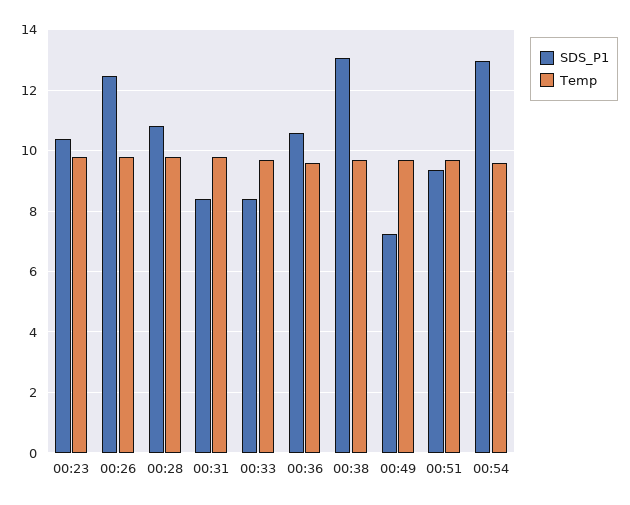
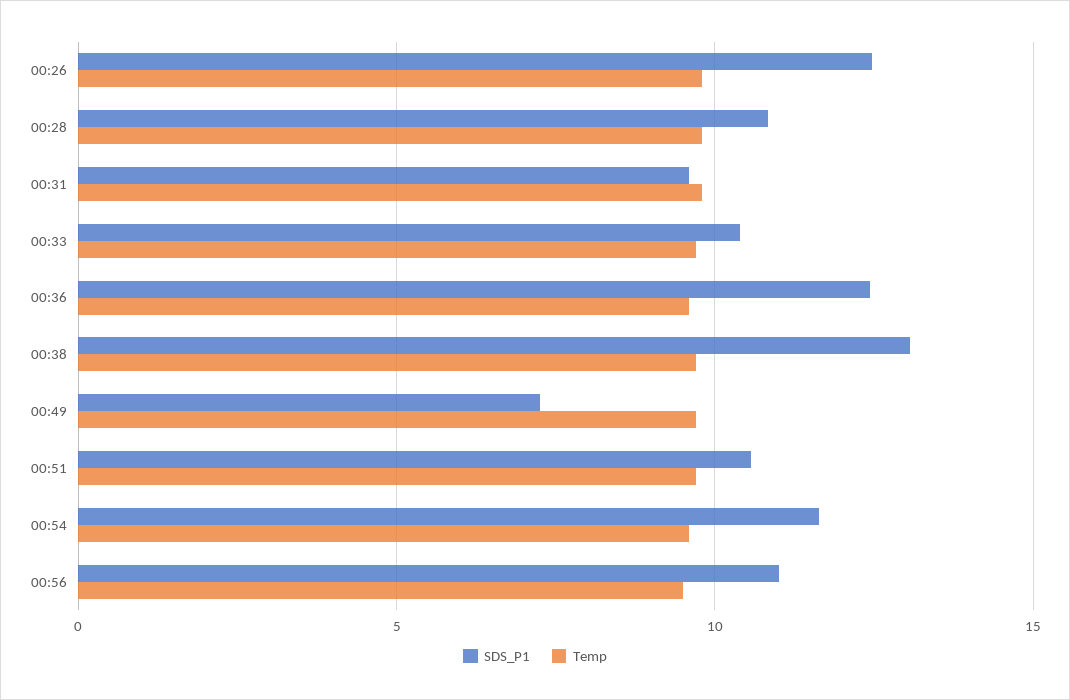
SDS_P1, 00:23: 10.4 -> none
Temp, 00:23: 9.8 -> none
SDS_P1, 00:31: 8.4 -> 9.5
SDS_P1, 00:33: 8.4 -> 10.5
SDS_P1, 00:36: 10.6 -> 12.5
SDS_P1, 00:51: 9.4 -> 10.5
SDS_P1, 00:54: 13 -> 11.5
SDS_P1, 00:56: none -> 11
Temp, 00:56: none -> 9.5

